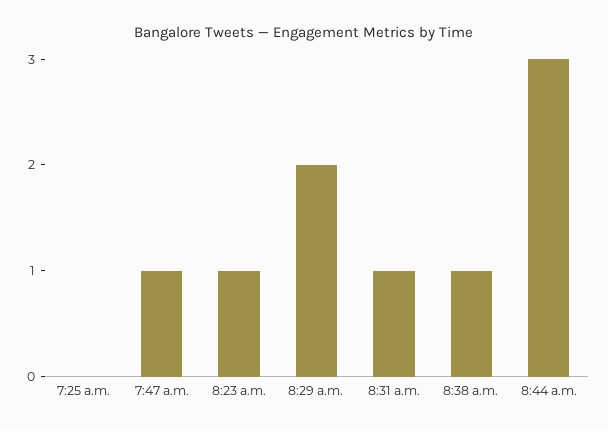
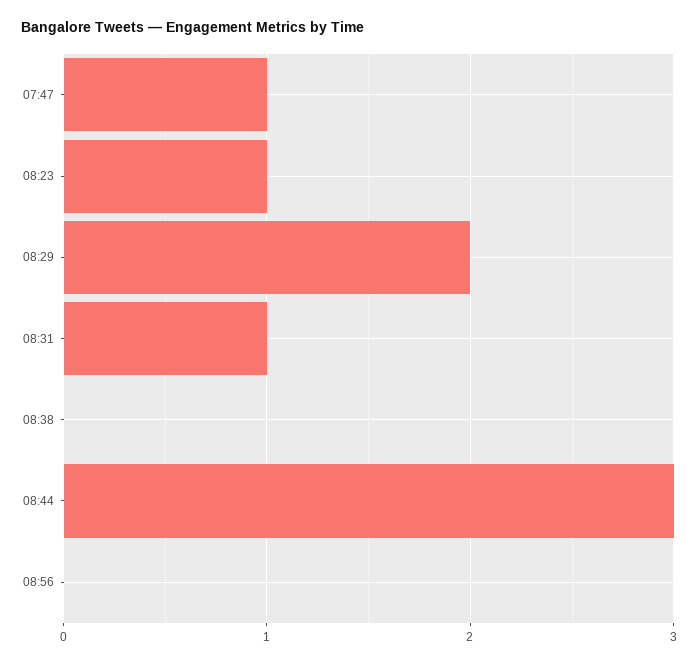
7:25 a.m.: 0 -> none
8:38 a.m.: 1 -> 0
08:56: none -> 0

